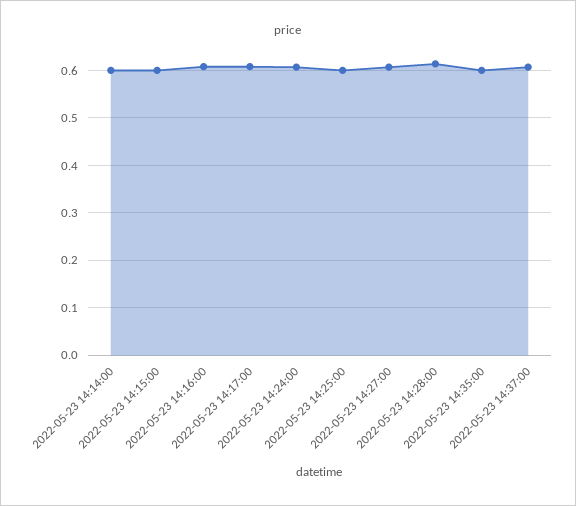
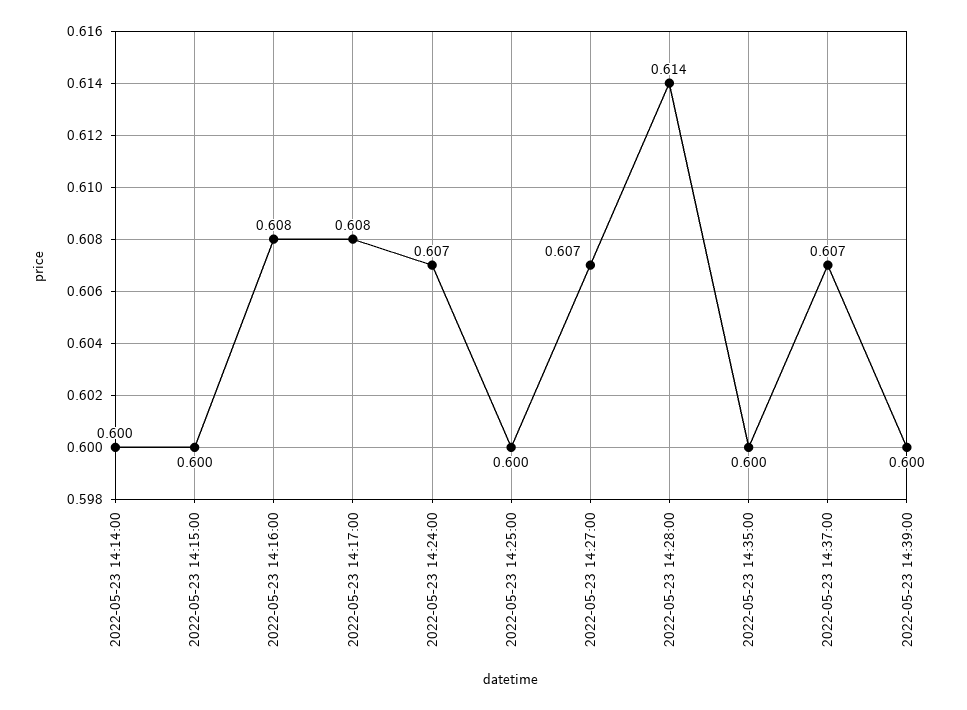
2022-05-23 14:39:00: none -> 0.6

